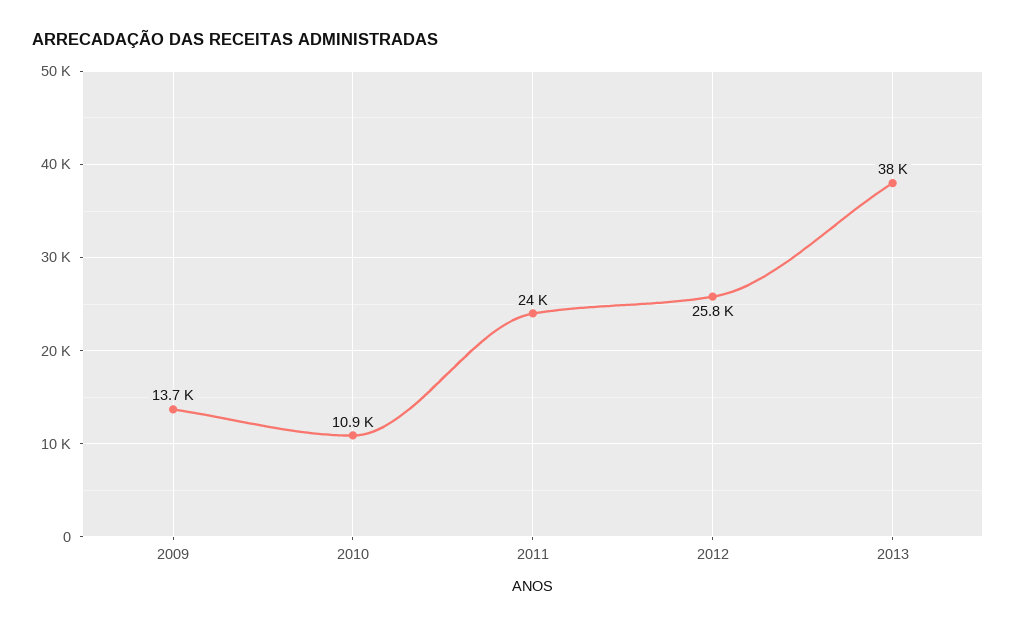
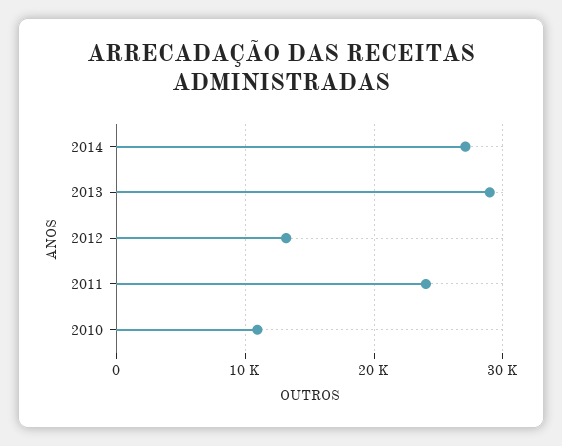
2009: 13700 -> none
2012: 25800 -> 13000
2013: 38000 -> 29000
2014: none -> 27000

